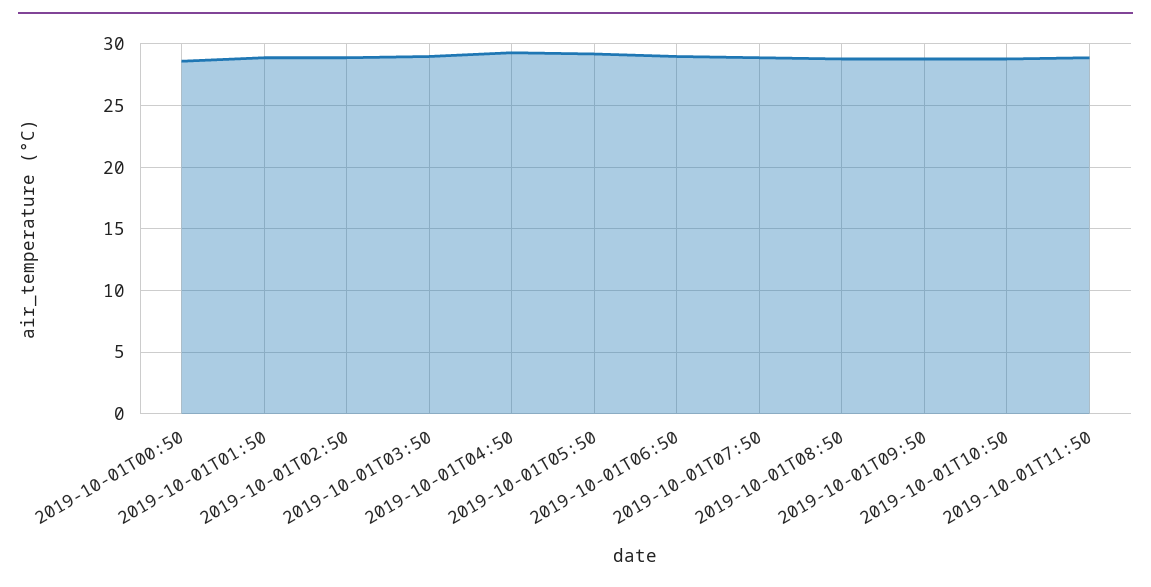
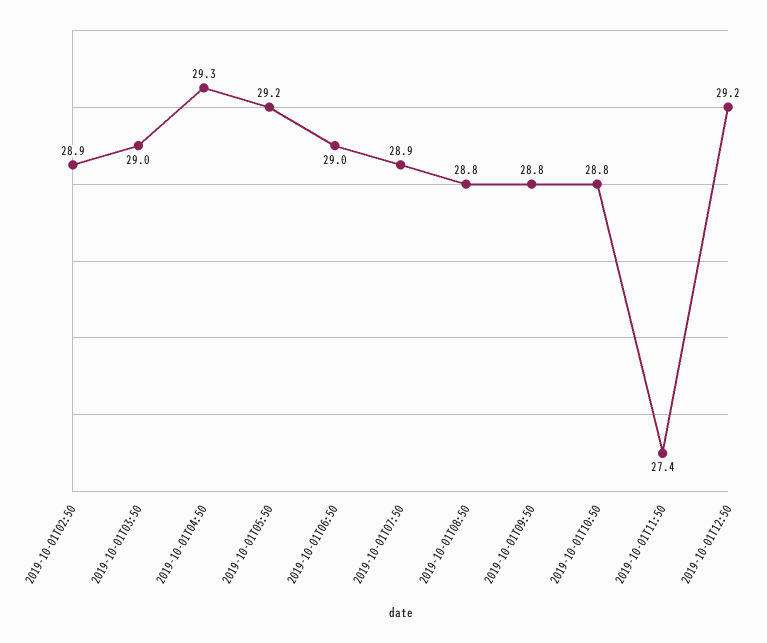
2019-10-01T00:50: 28.5 -> none
2019-10-01T01:50: 29 -> none
2019-10-01T11:50: 29 -> 27.4
2019-10-01T12:50: none -> 29.2

